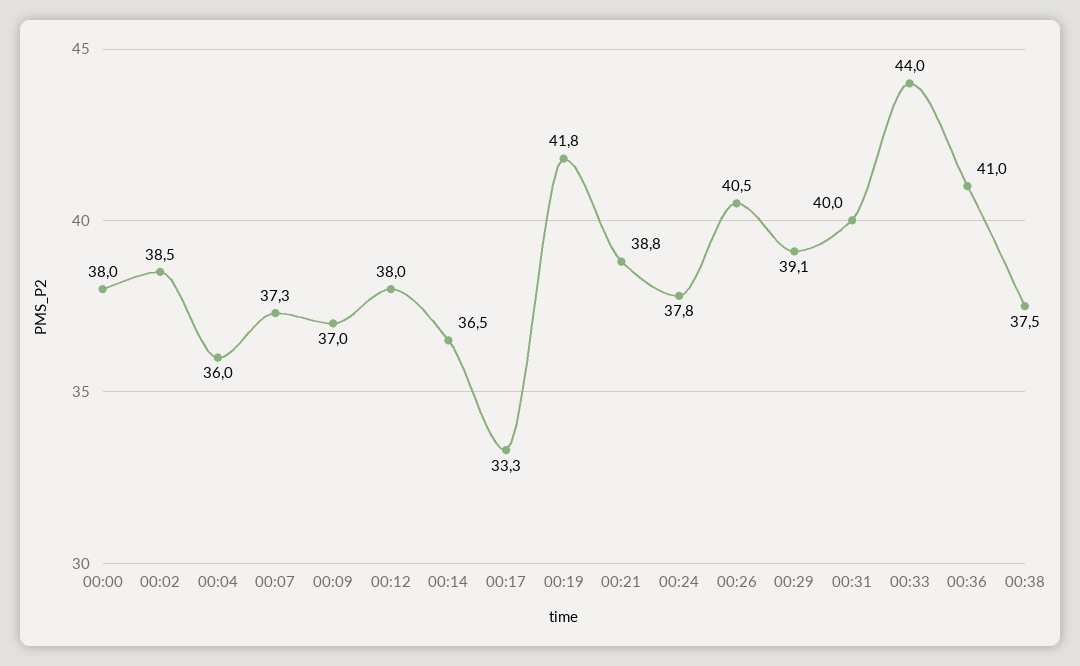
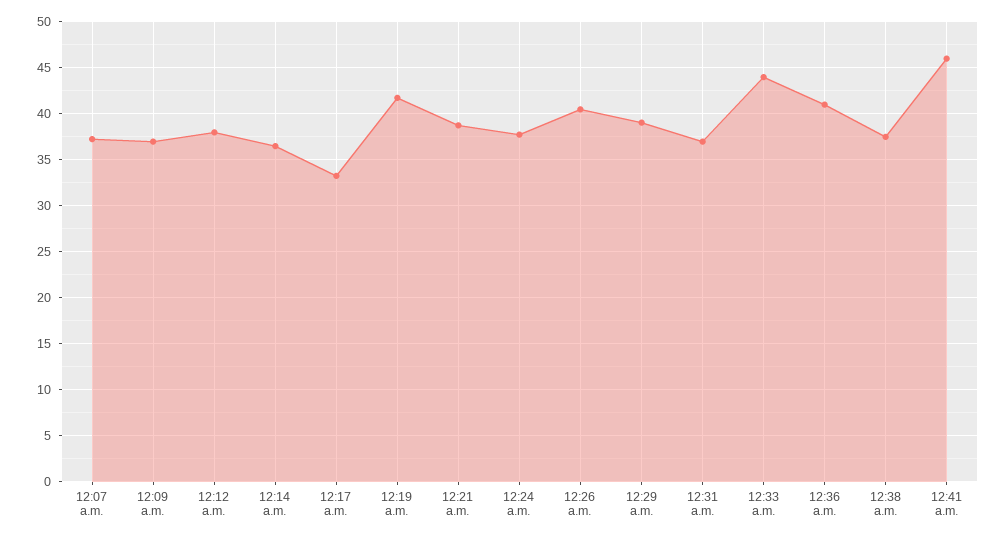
00:00: 38 -> none
00:02: 38.5 -> none
00:04: 36 -> none
00:31: 40 -> 37
12:41 a.m.: none -> 46

